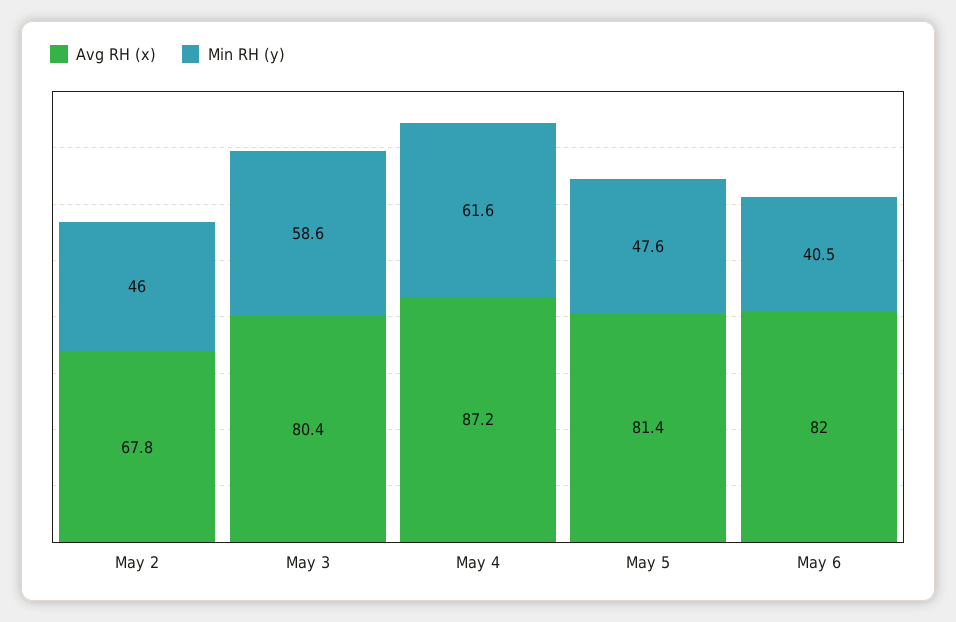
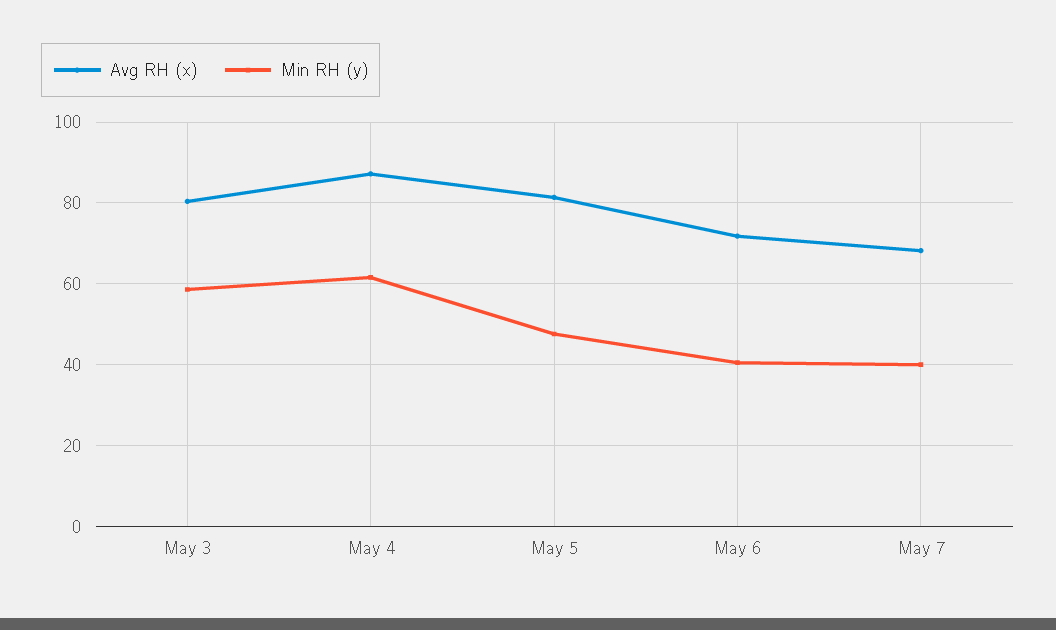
Avg RH (x), May 2: 67.8 -> none
Min RH (y), May 2: 46 -> none
Avg RH (x), May 6: 82 -> 72
Avg RH (x), May 7: none -> 68
Min RH (y), May 7: none -> 40

